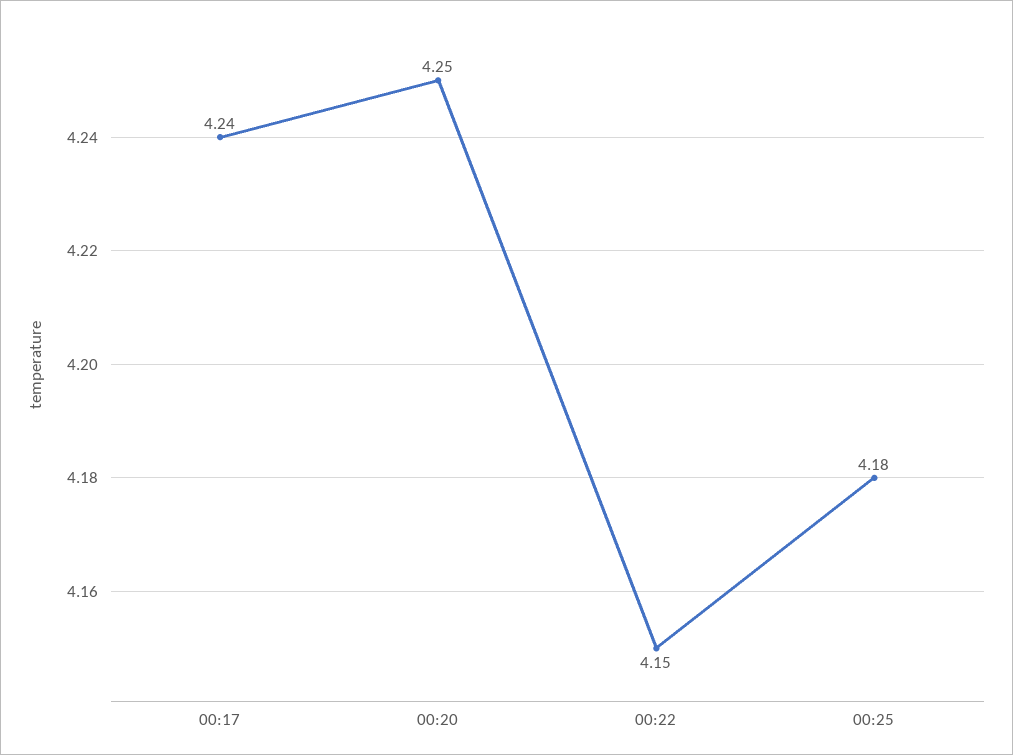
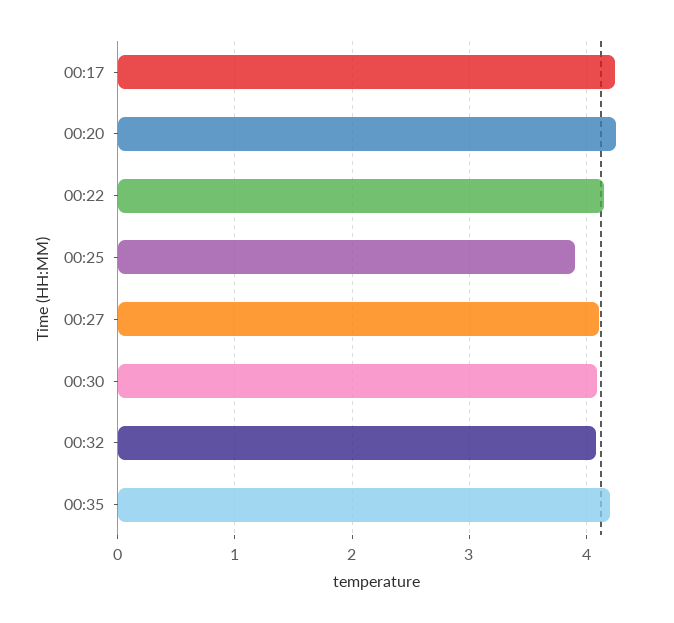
00:25: 4.18 -> 3.9
00:27: none -> 4.1
00:30: none -> 4.1
00:32: none -> 4.1
00:35: none -> 4.2

